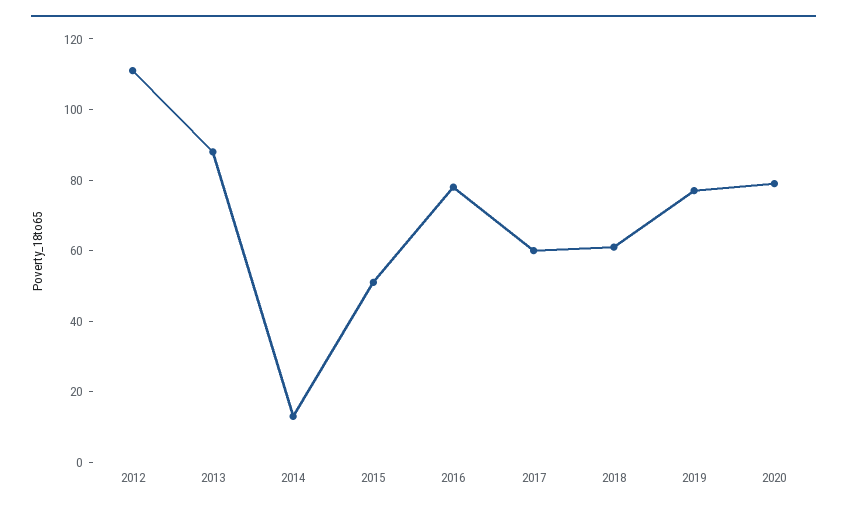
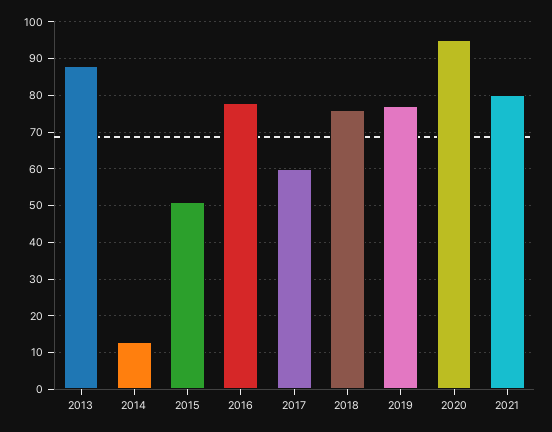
2012: 110 -> none
2018: 60 -> 75
2020: 80 -> 95
2021: none -> 80

